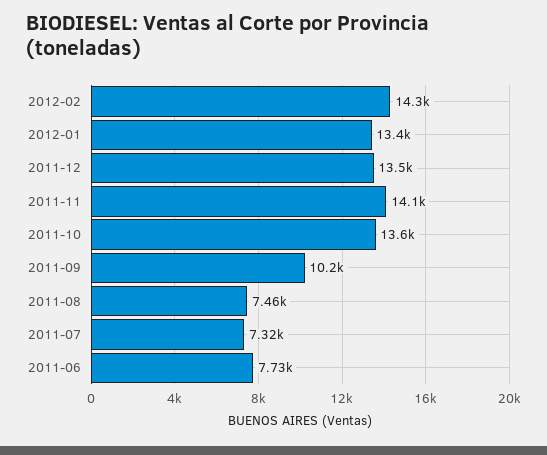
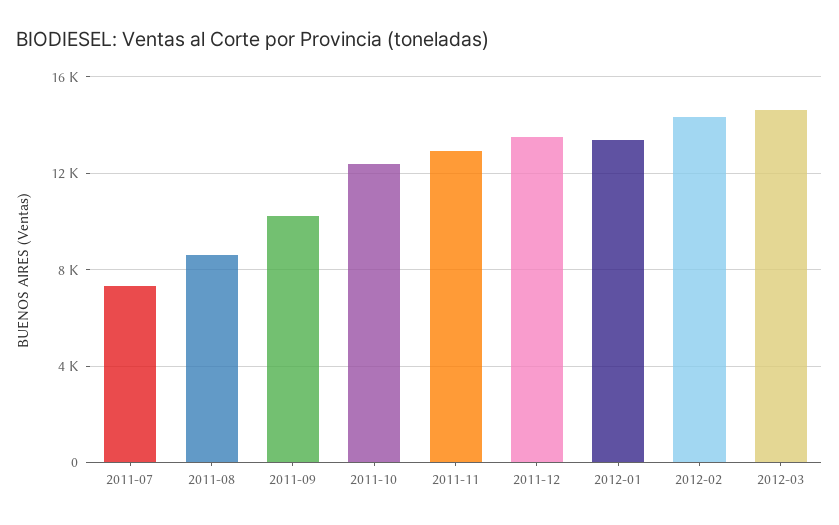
2011-11: 14100 -> 13000
2011-10: 13600 -> 12500
2011-08: 7460 -> 8500
2011-06: 7730 -> none
2012-03: none -> 14500

